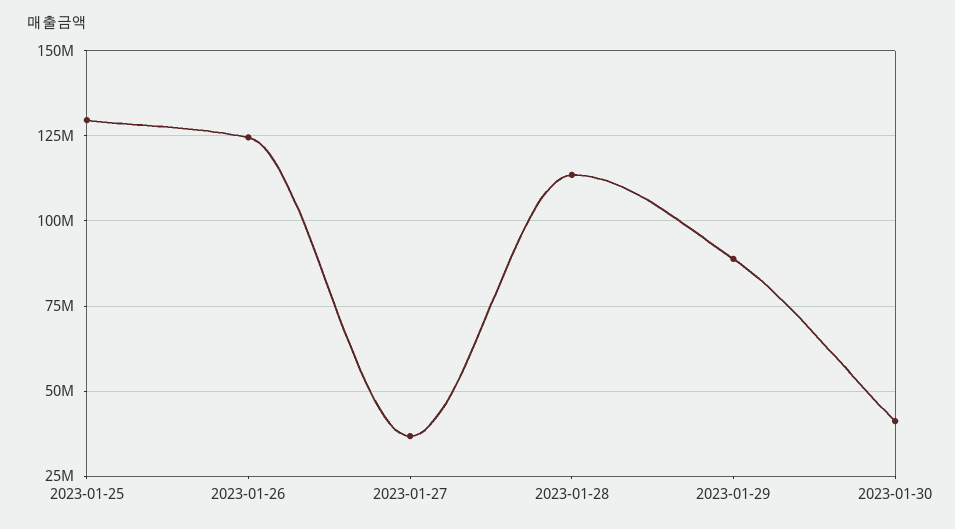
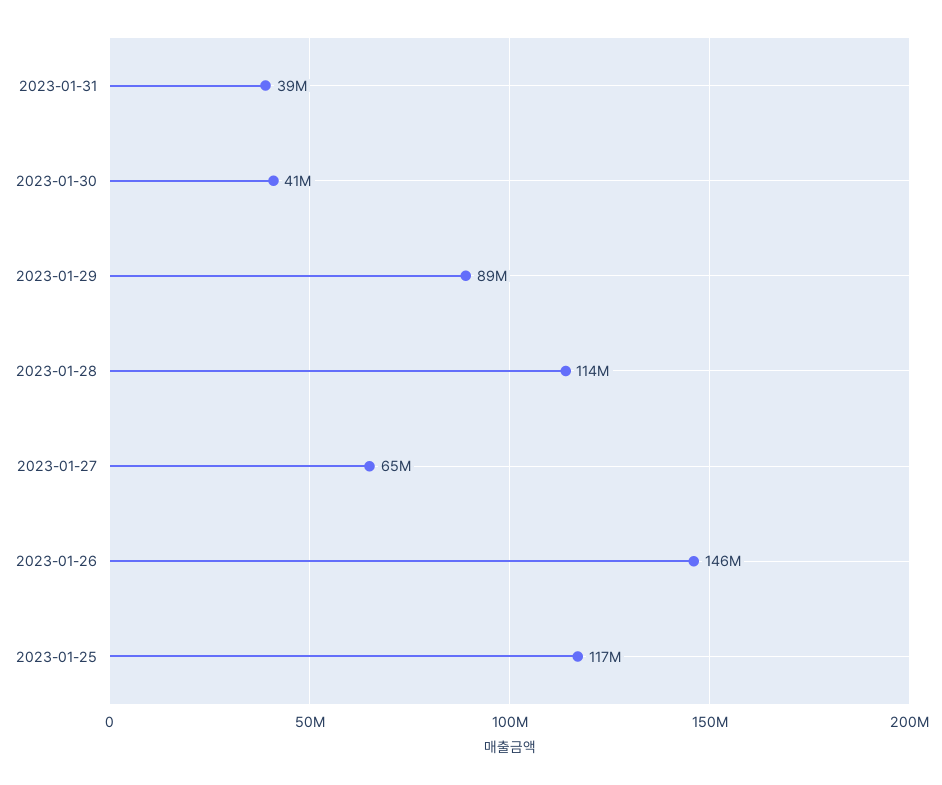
2023-01-25: 130000000 -> 117000000
2023-01-26: 125000000 -> 146000000
2023-01-27: 37500000 -> 65000000
2023-01-31: none -> 39000000

